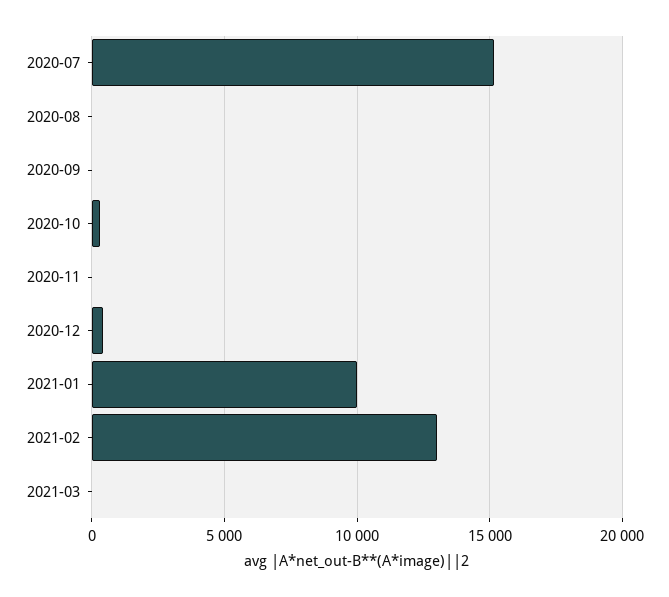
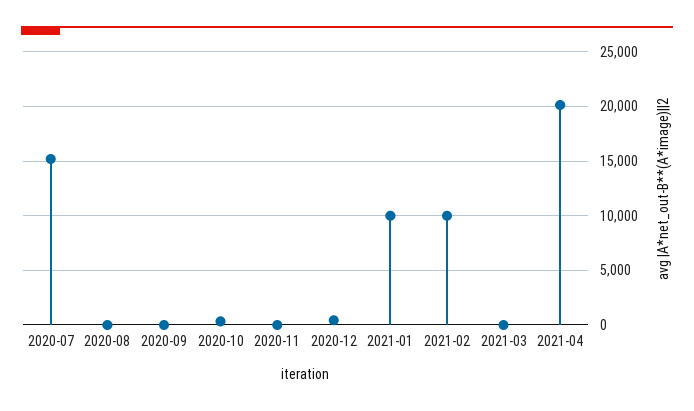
2021-02: 13000 -> 10000
2021-04: none -> 20000

